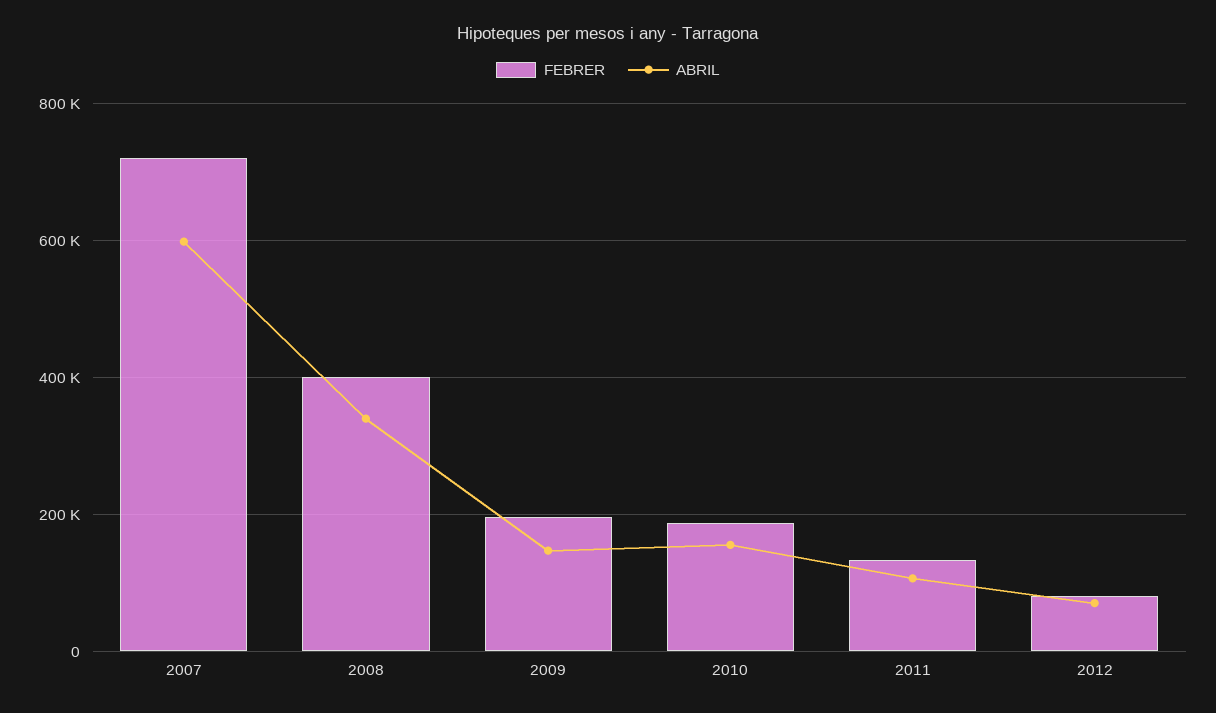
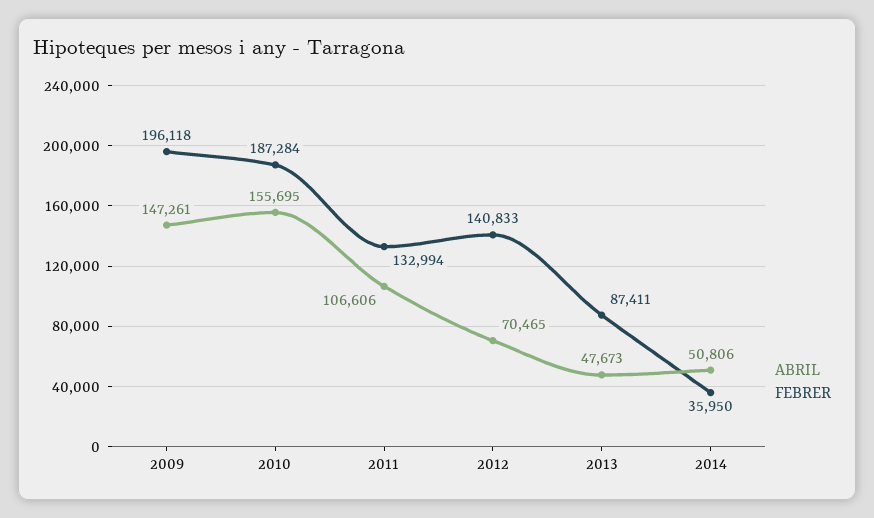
FEBRER, 2007: 720000 -> none
ABRIL, 2007: 600000 -> none
FEBRER, 2008: 400000 -> none
ABRIL, 2008: 340000 -> none
FEBRER, 2012: 80000 -> 140833
ABRIL, 2013: none -> 47673
FEBRER, 2013: none -> 87411
ABRIL, 2014: none -> 50806
FEBRER, 2014: none -> 35950

